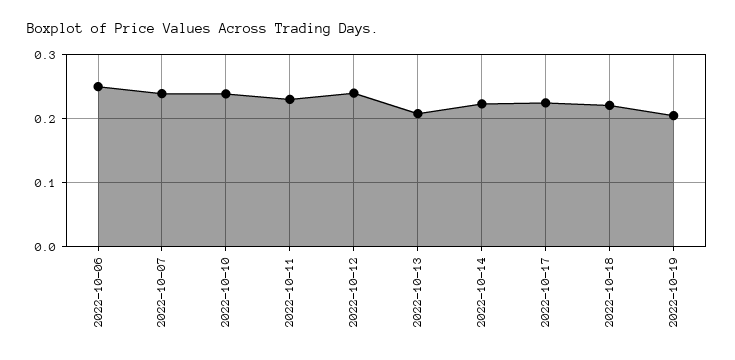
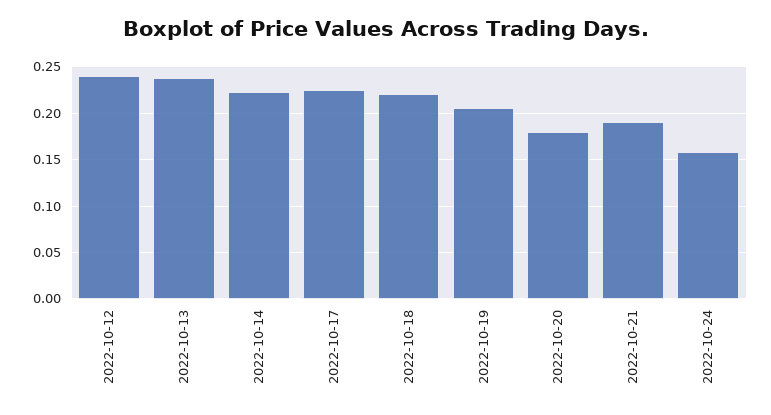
2022-10-06: 0.25 -> none
2022-10-07: 0.24 -> none
2022-10-10: 0.24 -> none
2022-10-11: 0.23 -> none
2022-10-13: 0.21 -> 0.24
2022-10-20: none -> 0.18
2022-10-21: none -> 0.19
2022-10-24: none -> 0.16

